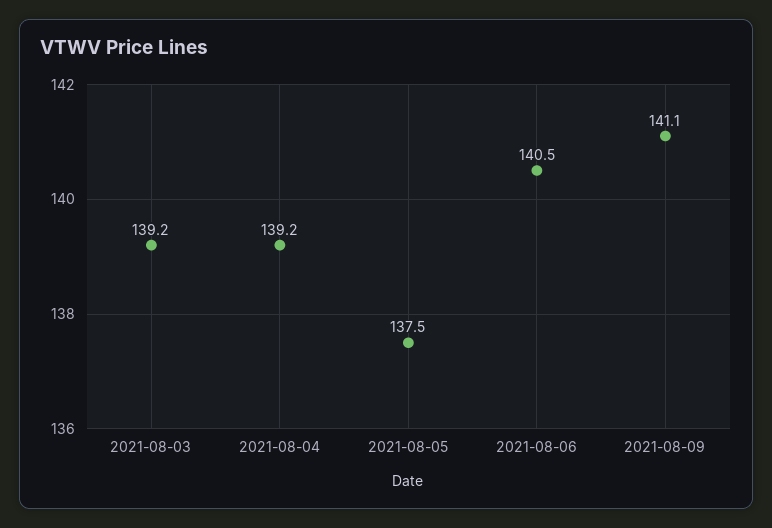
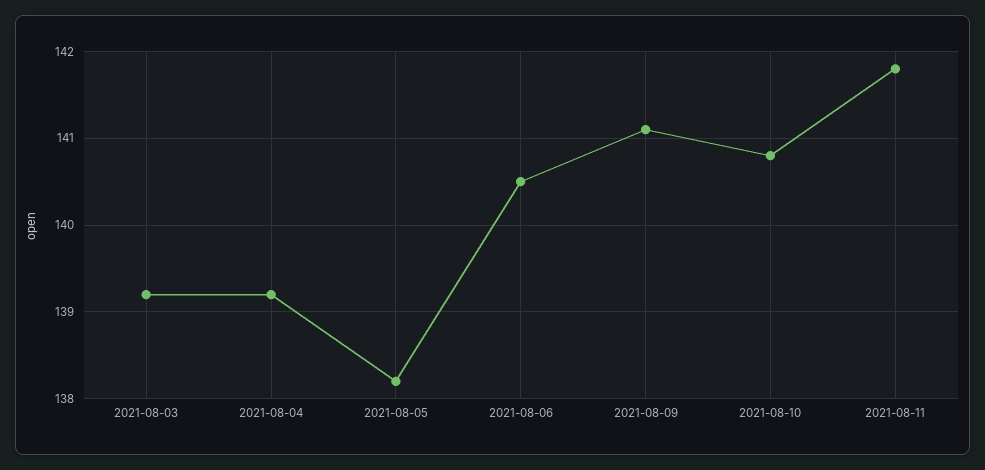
2021-08-05: 137.5 -> 138.2
2021-08-10: none -> 140.8
2021-08-11: none -> 141.8

